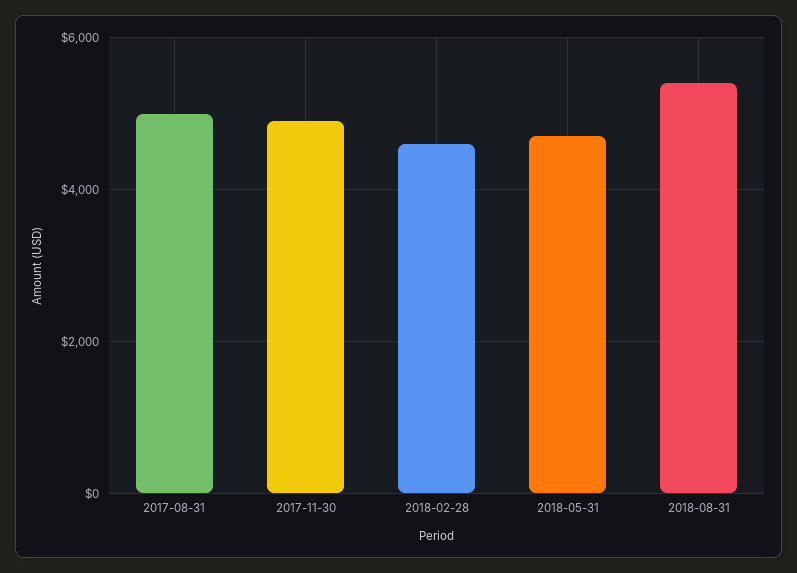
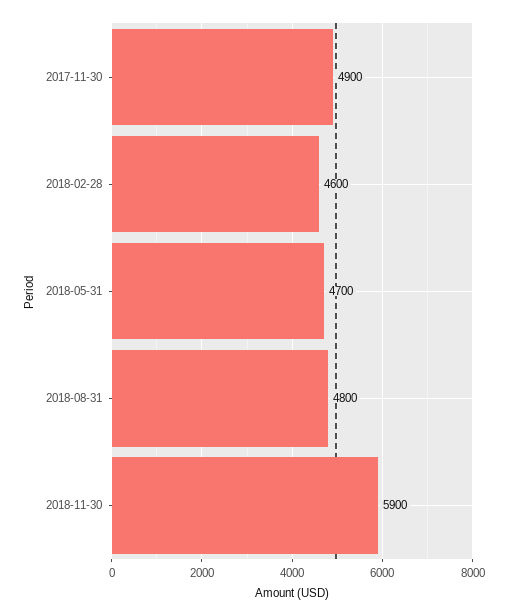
2017-08-31: 5000 -> none
2018-08-31: 5400 -> 4800
2018-11-30: none -> 5900

